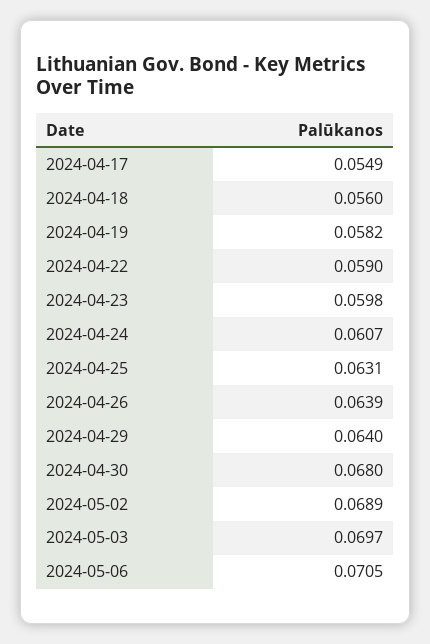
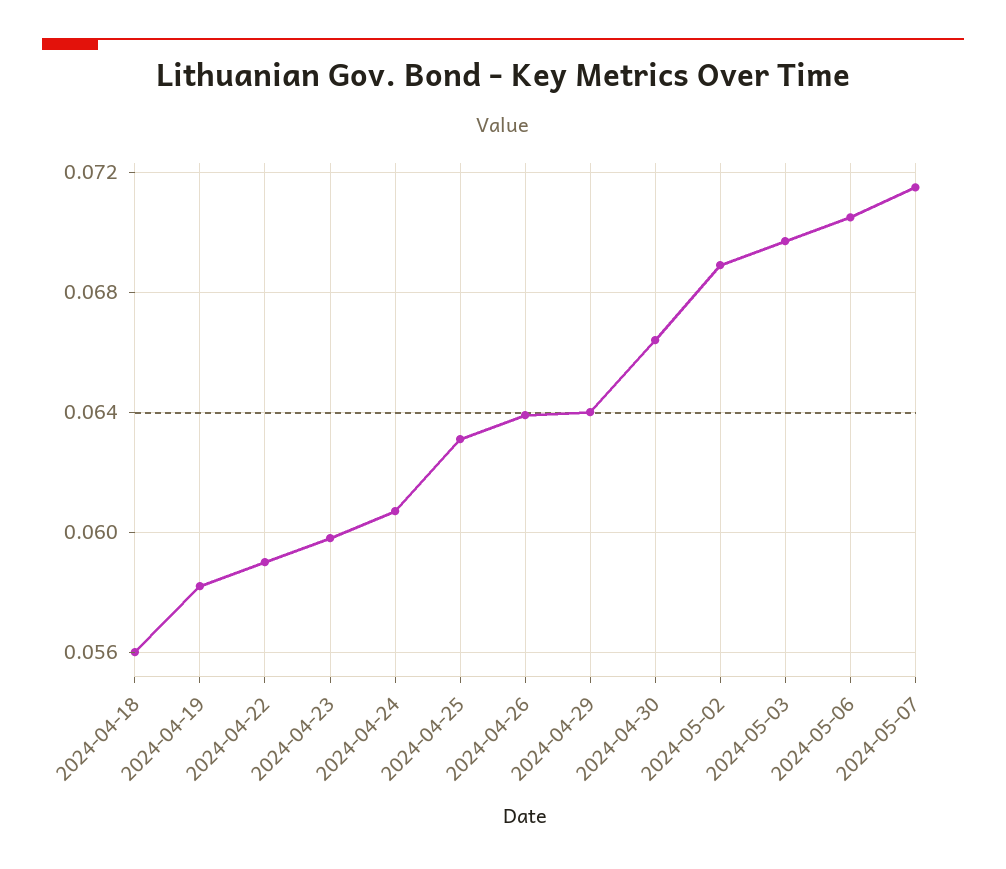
2024-04-17: 0.0549 -> none
2024-04-30: 0.068 -> 0.0665
2024-05-07: none -> 0.0715

